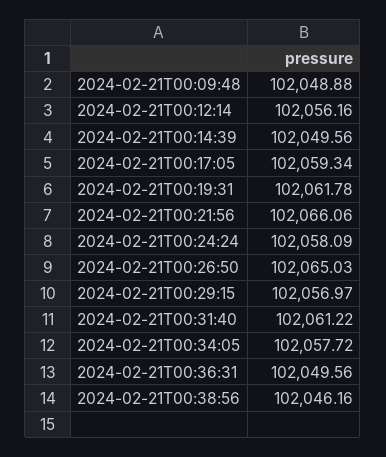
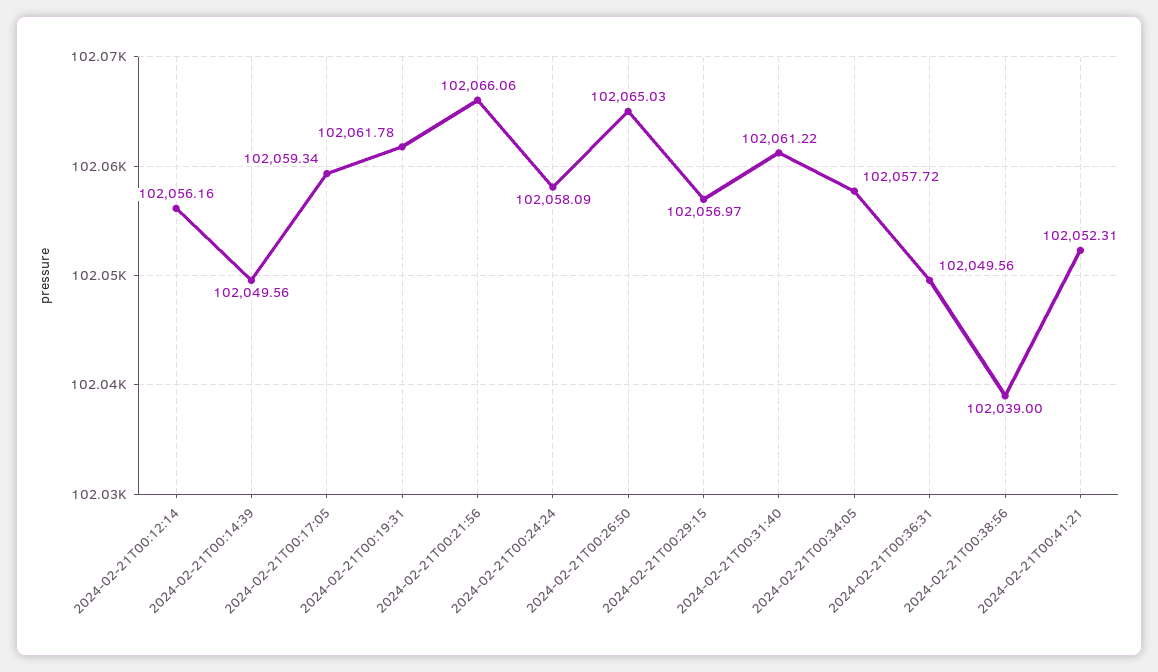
2024-02-21T00:09:48: 102048.88 -> none
2024-02-21T00:38:56: 102046.16 -> 102039
2024-02-21T00:41:21: none -> 102052.31

